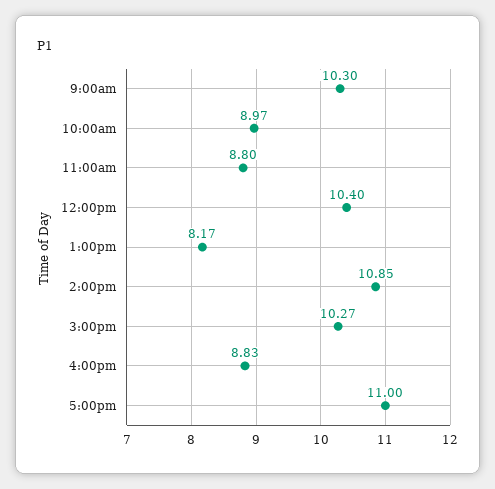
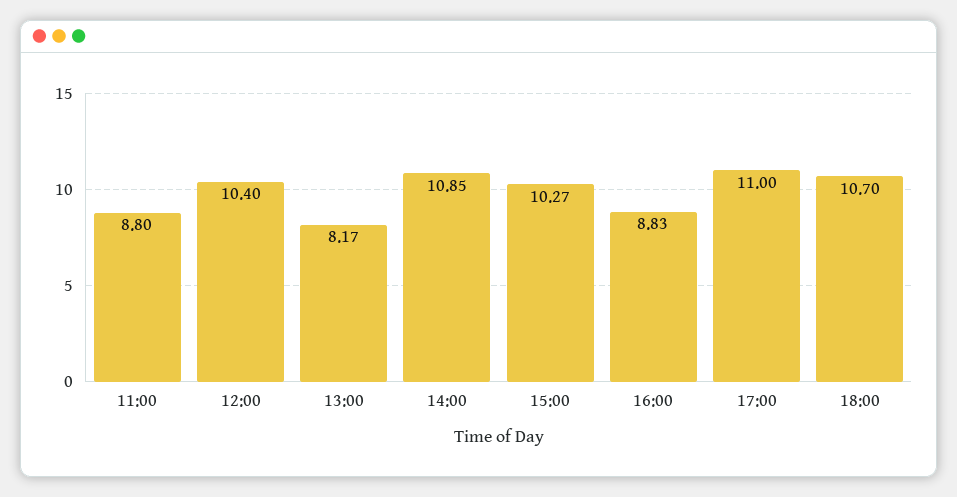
9:00am: 10.3 -> none
10:00am: 8.97 -> none
18:00: none -> 10.7

